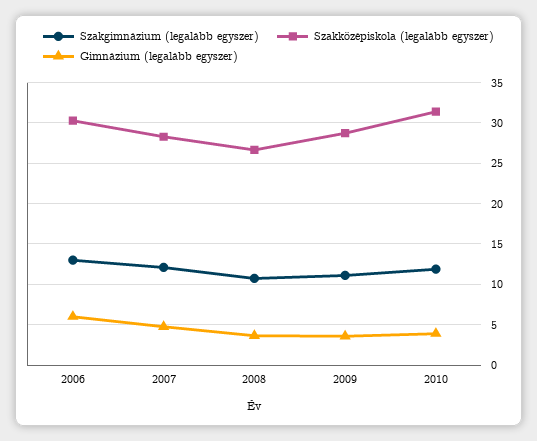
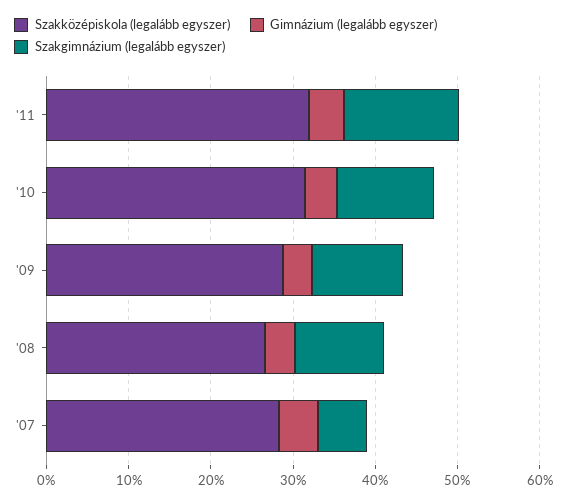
Szakgimnázium (legalább egyszer), 2006: 13 -> none
Szakközépiskola (legalább egyszer), 2006: 30 -> none
Gimnázium (legalább egyszer), 2006: 6 -> none
Szakgimnázium (legalább egyszer), 2007: 12 -> 6
Szakközépiskola (legalább egyszer), '11: none -> 32
Gimnázium (legalább egyszer), '11: none -> 4
Szakgimnázium (legalább egyszer), '11: none -> 14

